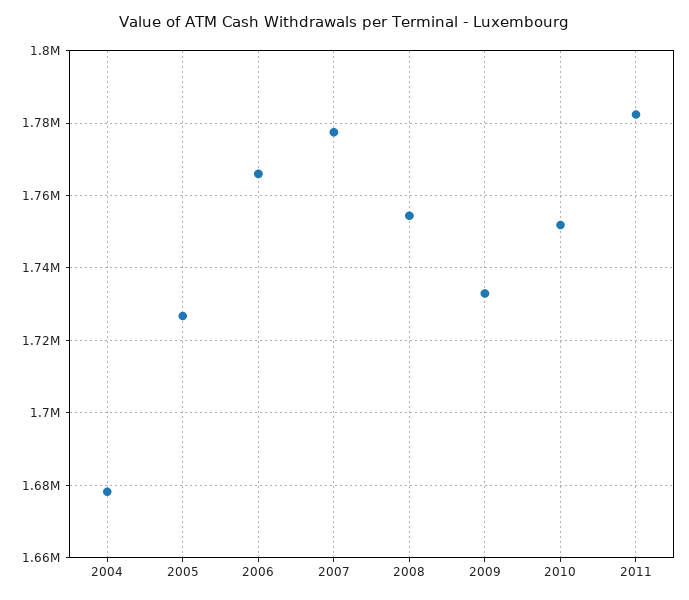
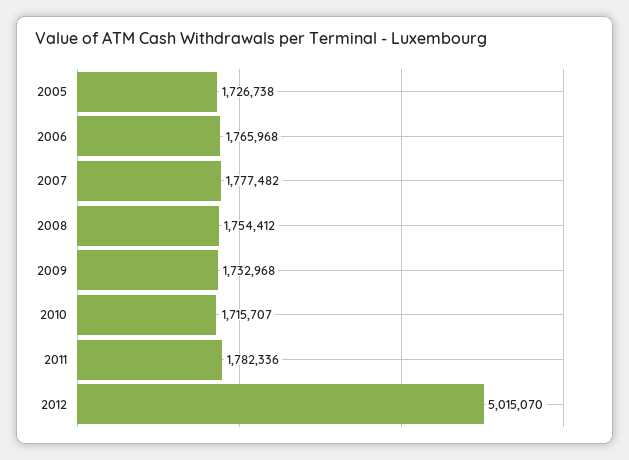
2004: 1678000 -> none
2010: 1752000 -> 1715707
2012: none -> 5015070

